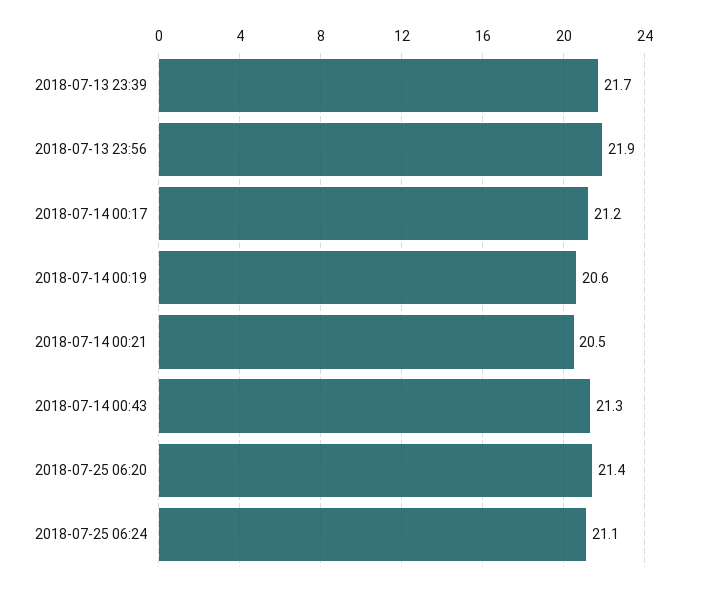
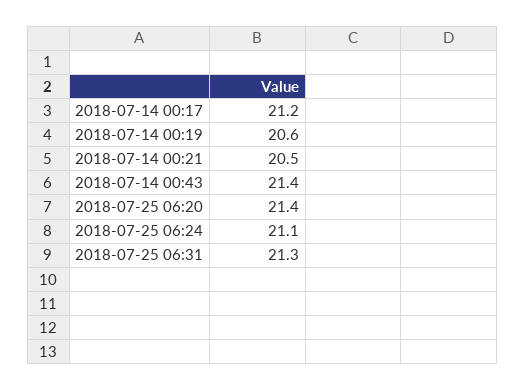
2018-07-13 23:39: 21.7 -> none
2018-07-13 23:56: 21.9 -> none
2018-07-14 00:43: 21.3 -> 21.4
2018-07-25 06:31: none -> 21.3

